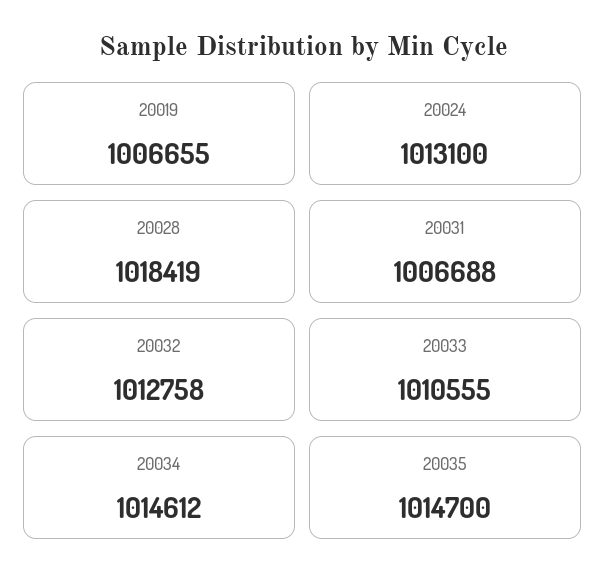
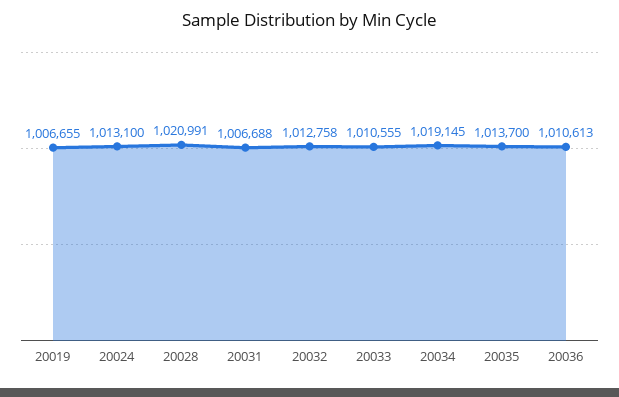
20028: 1018419 -> 1020991
20034: 1014612 -> 1019145
20035: 1014700 -> 1013700
20036: none -> 1010613

